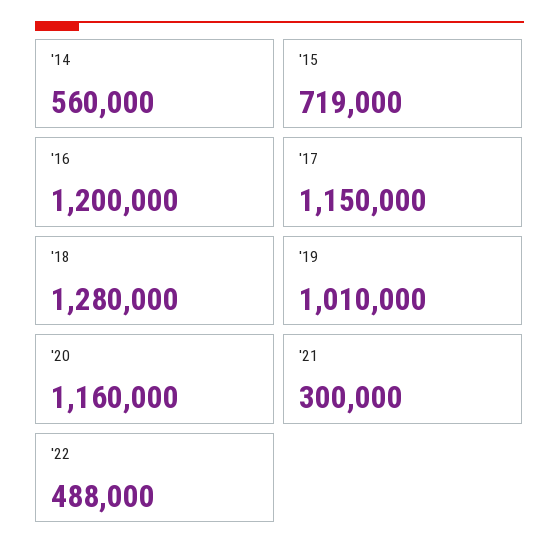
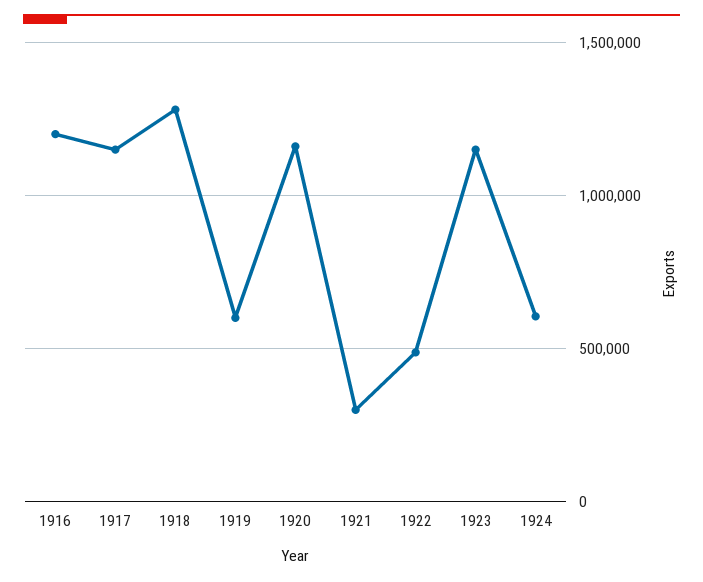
'14: 560000 -> none
'15: 719000 -> none
'19: 1010000 -> 600000
1923: none -> 1150000
1924: none -> 600000

